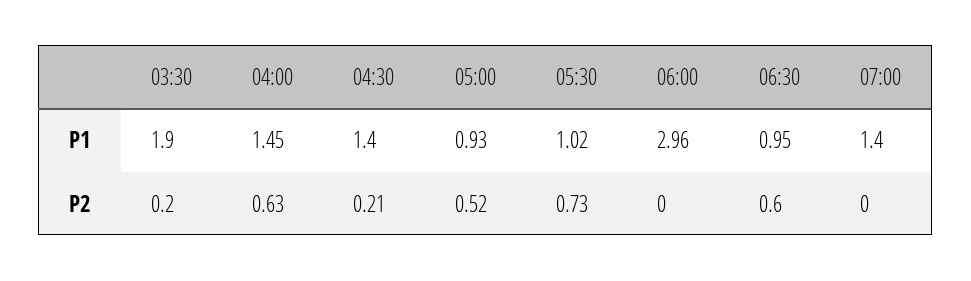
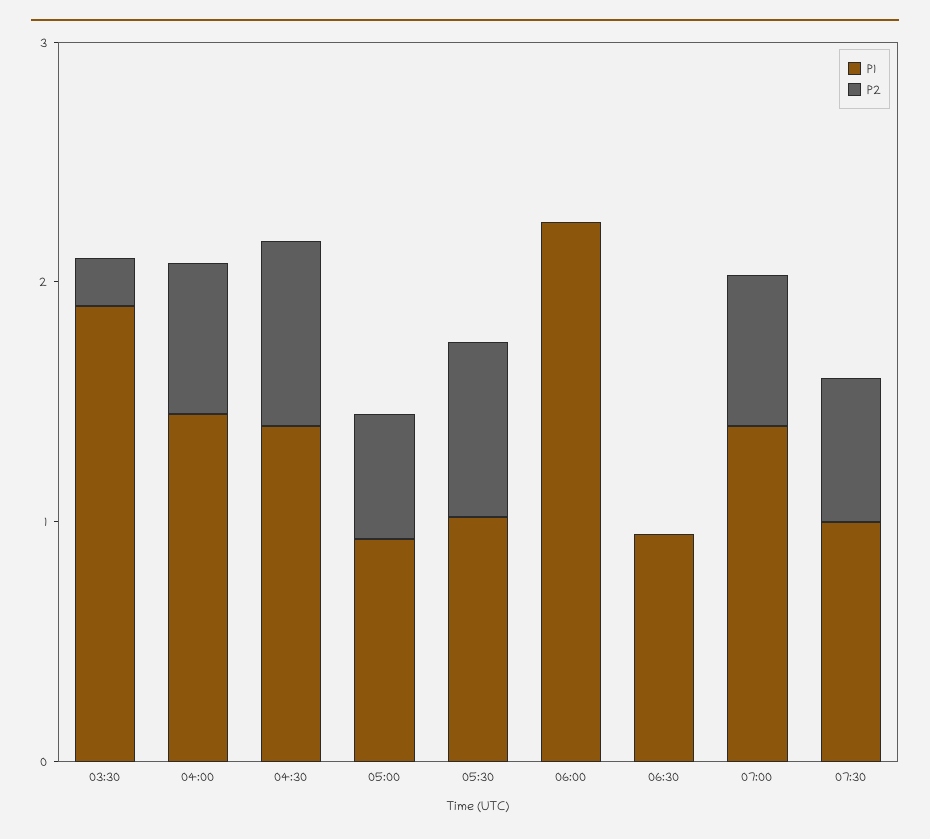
P1, 06:00: 2.96 -> 2.2
P2, 04:30: 0.21 -> 0.8
P2, 06:30: 0.6 -> 0
P2, 07:00: 0 -> 0.6
P1, 07:30: none -> 1
P2, 07:30: none -> 0.6

